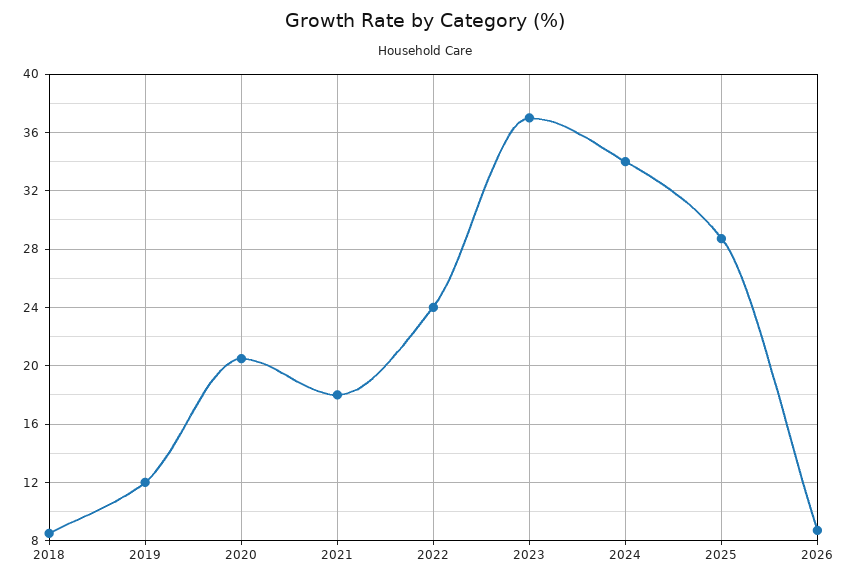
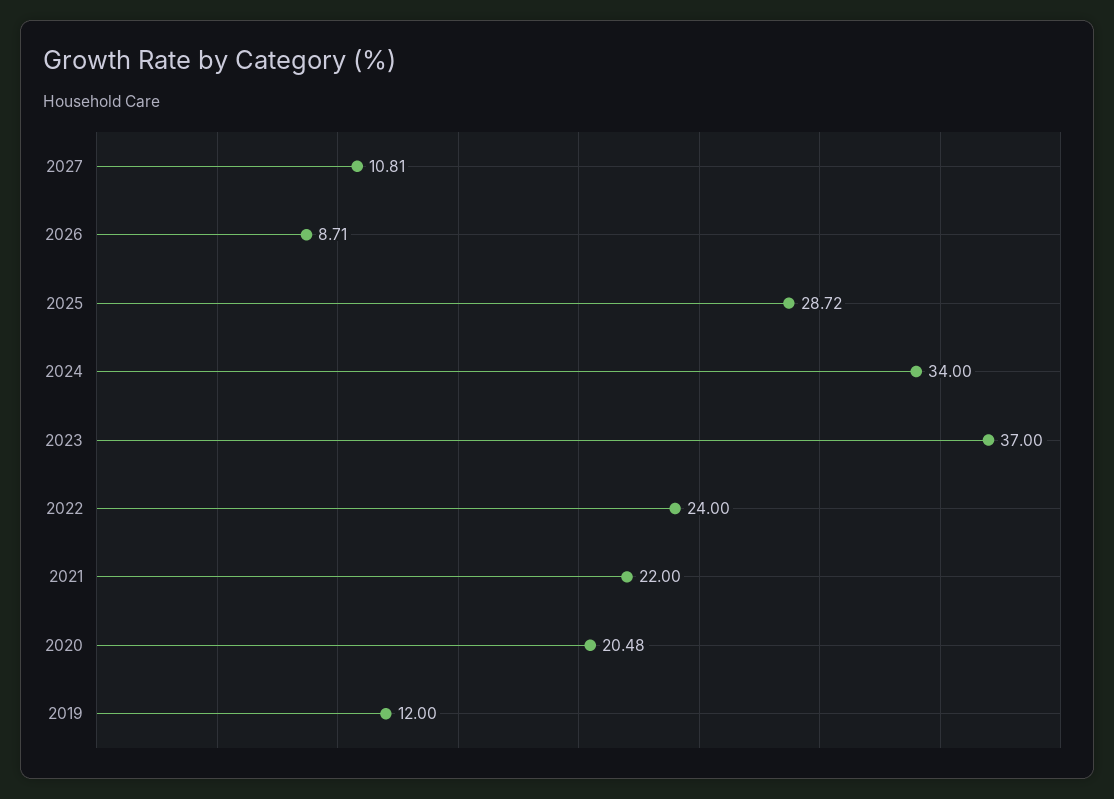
2018: 8.5 -> none
2021: 18 -> 22
2027: none -> 10.81

